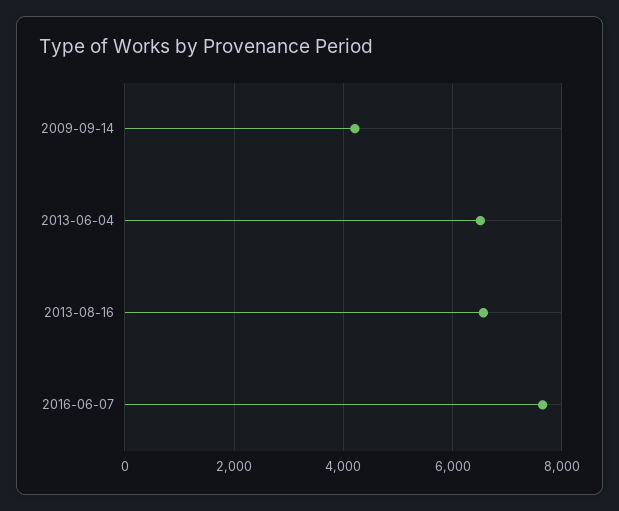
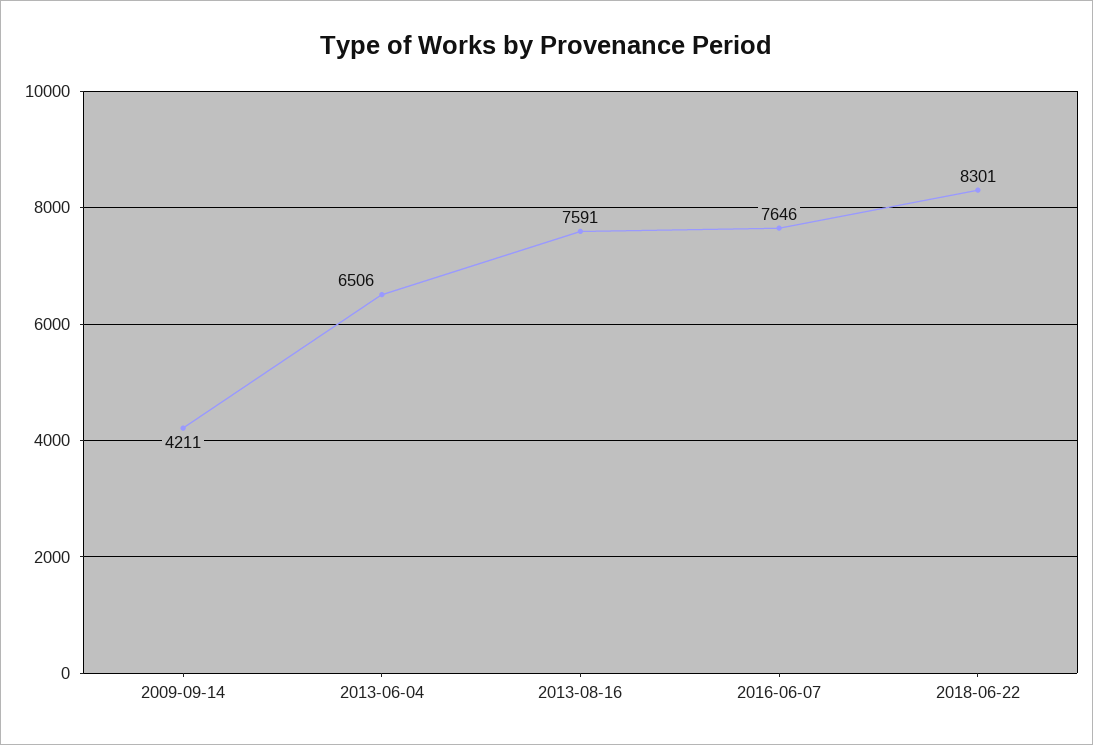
2013-08-16: 6600 -> 7591
2018-06-22: none -> 8301

